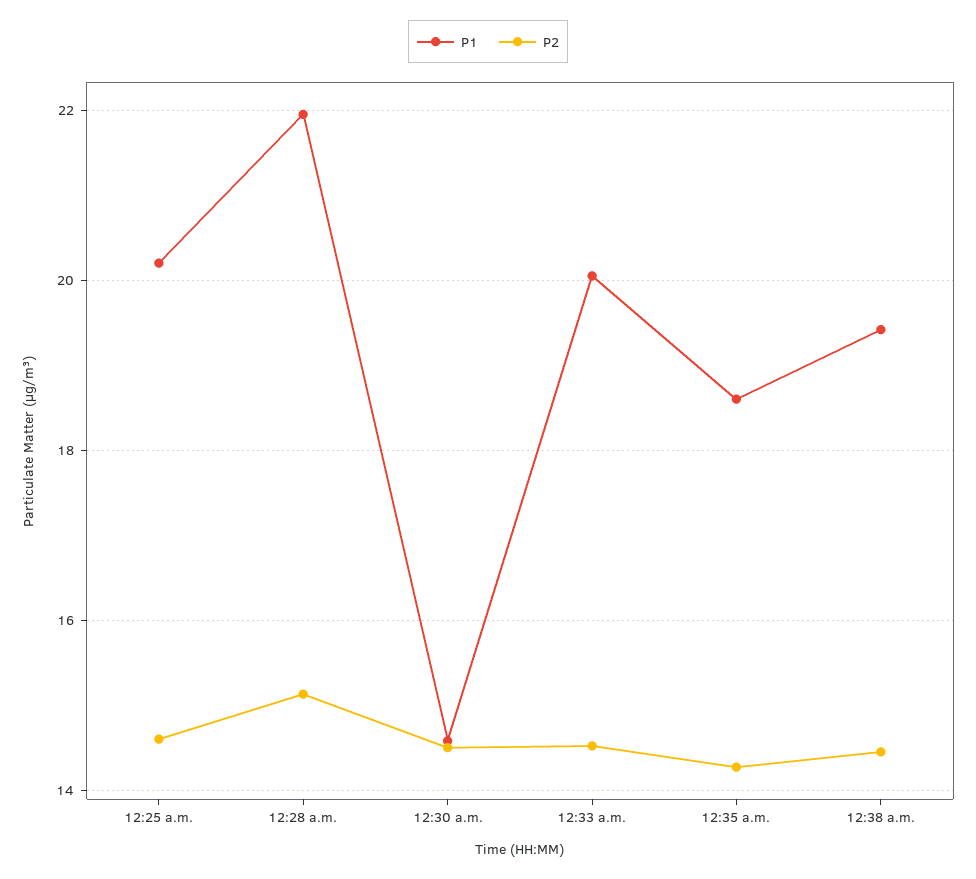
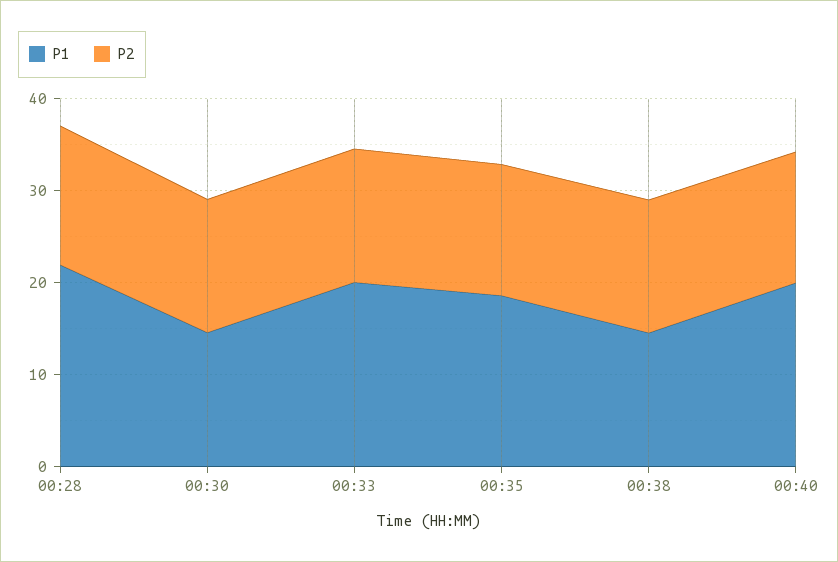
P1, 12:25 a.m.: 20.2 -> none
P2, 12:25 a.m.: 14.6 -> none
P1, 12:38 a.m.: 19.4 -> 14
P1, 00:40: none -> 20
P2, 00:40: none -> 14

